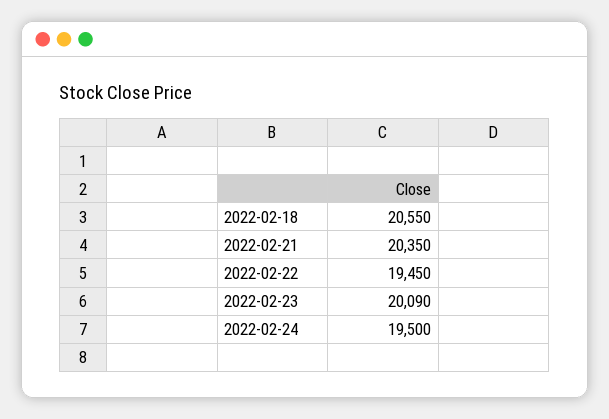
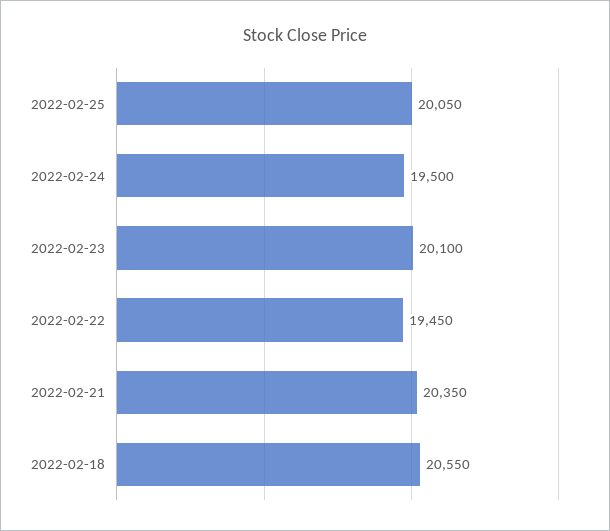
2022-02-23: 20090 -> 20100
2022-02-25: none -> 20050

